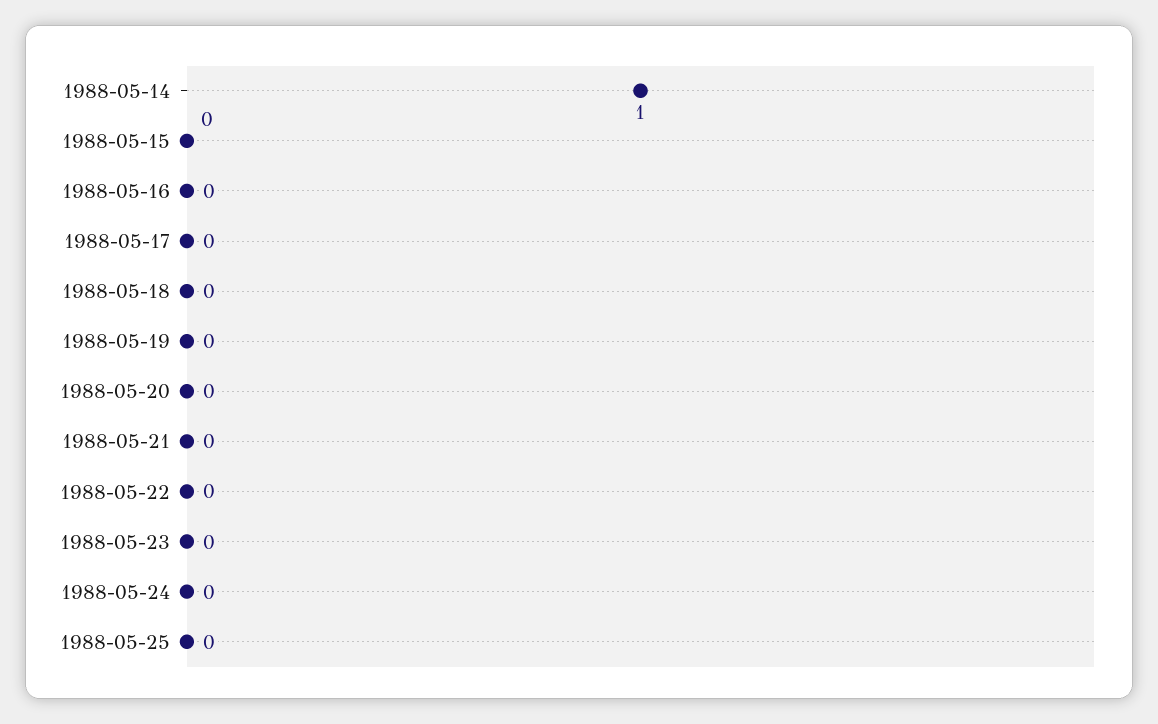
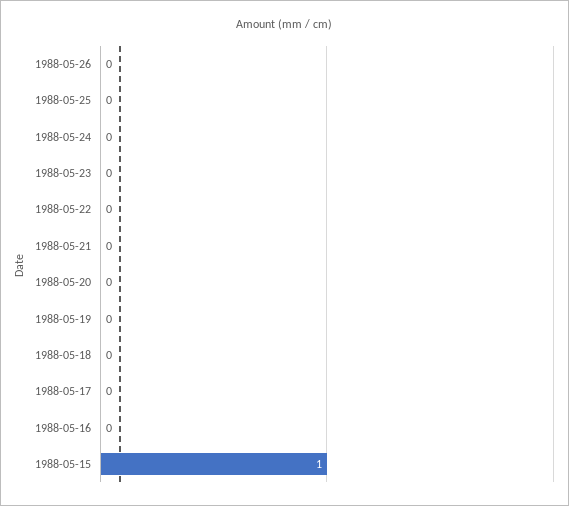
1988-05-14: 1 -> none
1988-05-15: 0 -> 1
1988-05-26: none -> 0

